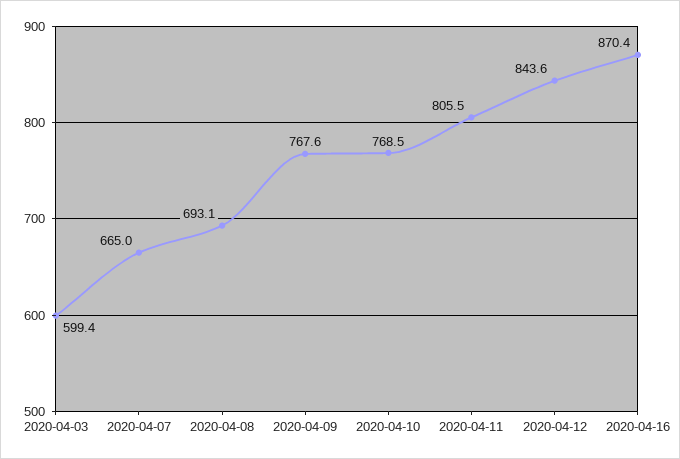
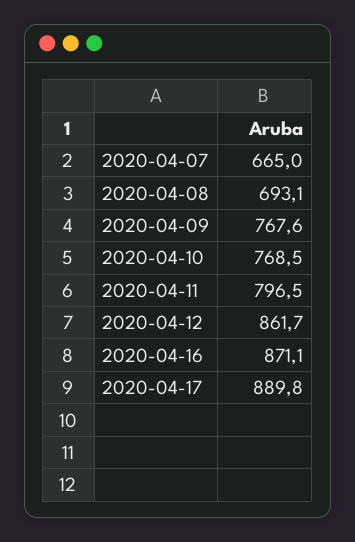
2020-04-03: 599.4 -> none
2020-04-11: 805.5 -> 796.5
2020-04-12: 843.6 -> 861.7
2020-04-16: 870.4 -> 871.1
2020-04-17: none -> 889.8

